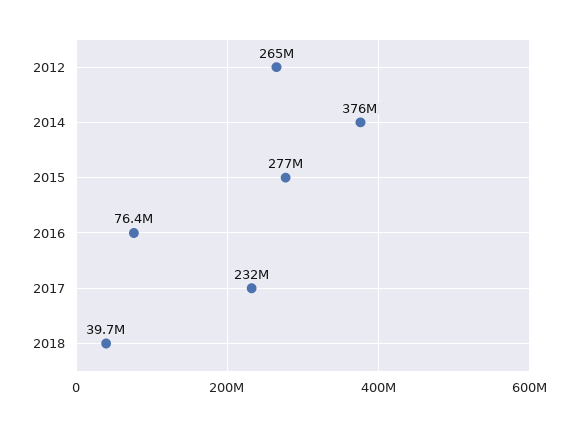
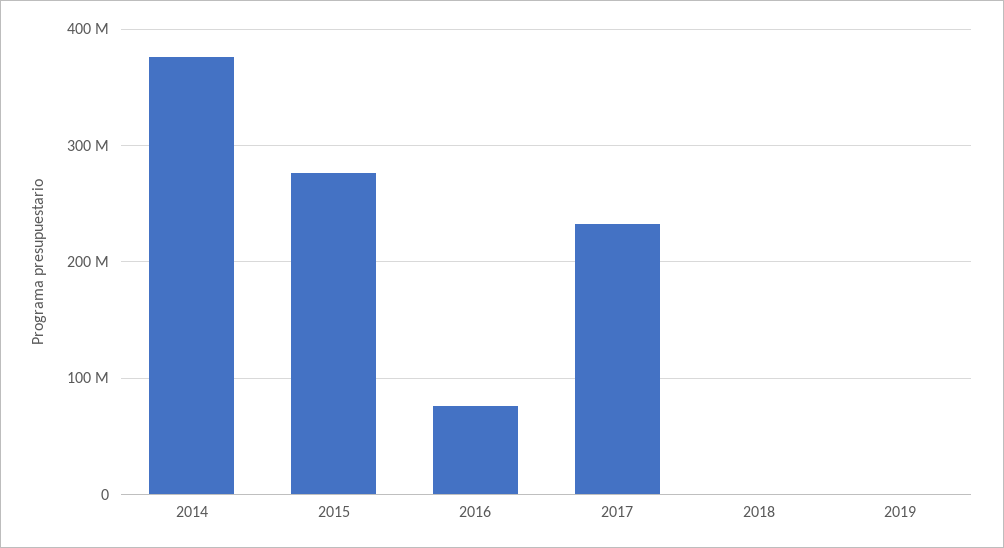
2012: 265000000 -> none
2018: 39700000 -> 0
2019: none -> 0

